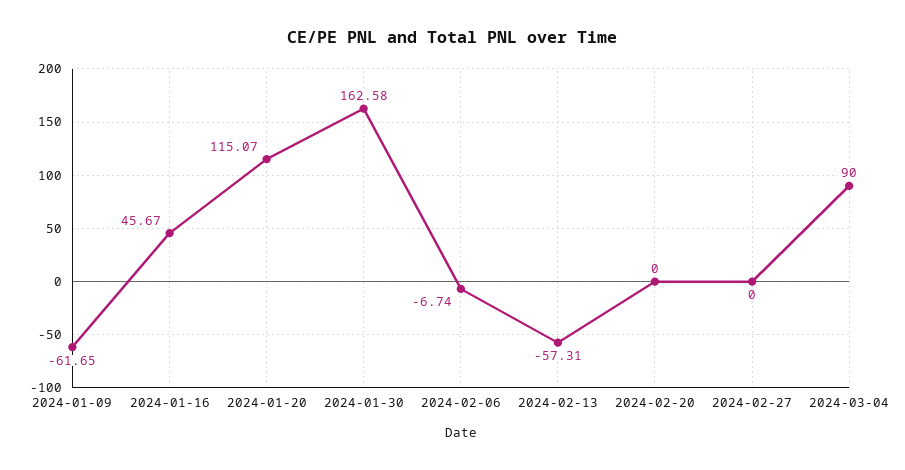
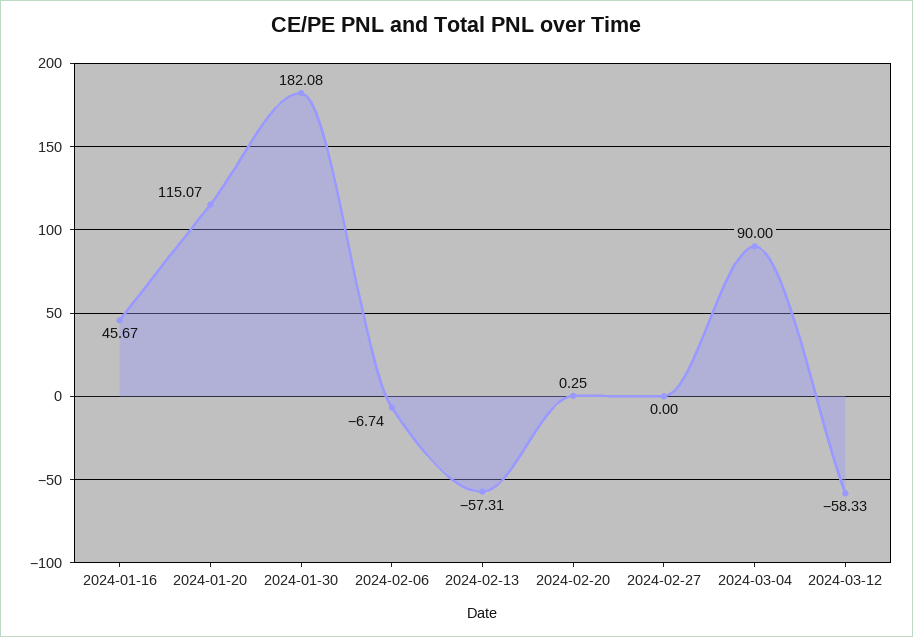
2024-01-09: -61.65 -> none
2024-01-30: 162.58 -> 182.08
2024-02-20: 0 -> 0.25
2024-03-12: none -> -58.33

